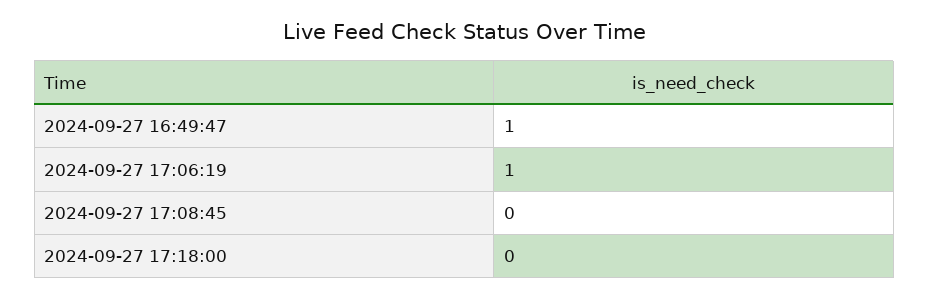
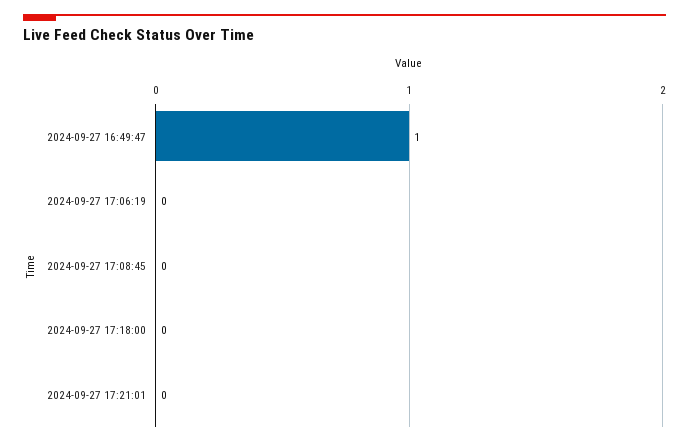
2024-09-27 17:06:19: 1 -> 0
2024-09-27 17:21:01: none -> 0

